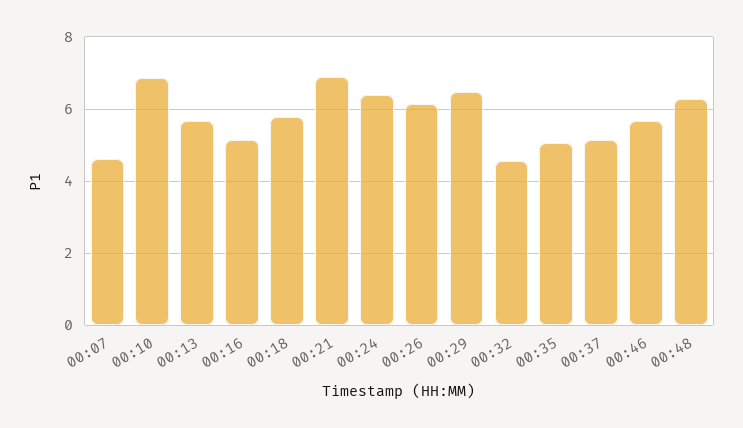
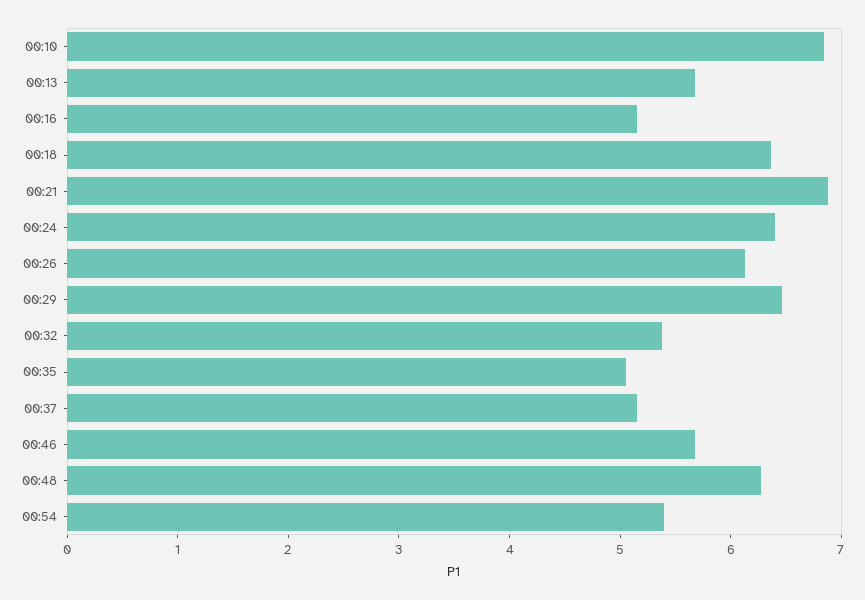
00:07: 4.6 -> none
00:18: 5.8 -> 6.4
00:32: 4.6 -> 5.4
00:54: none -> 5.4

